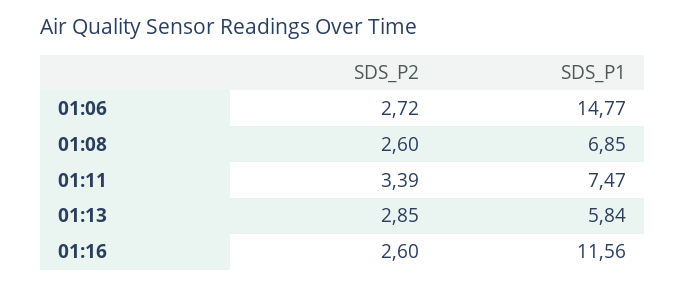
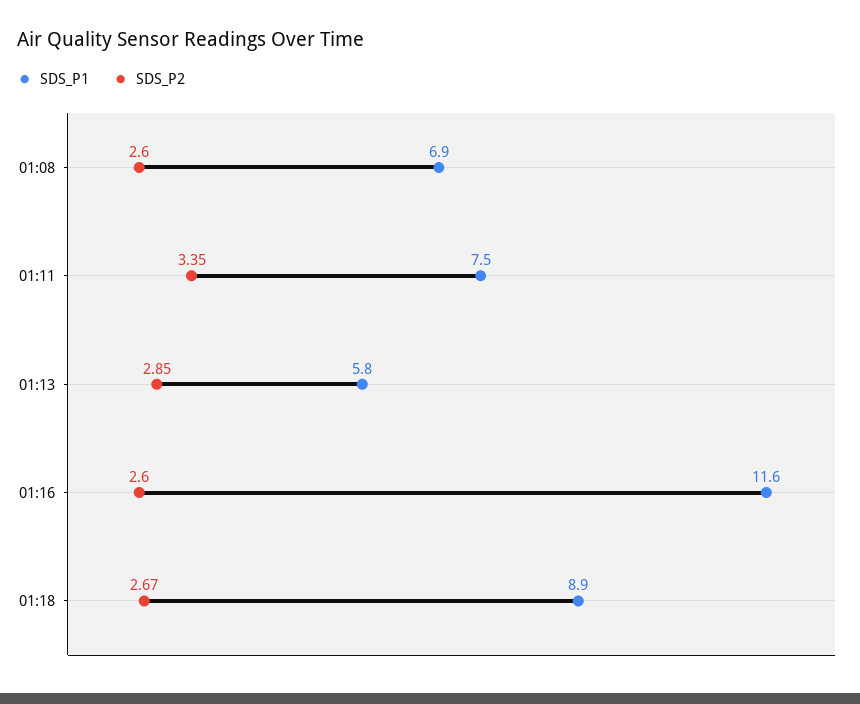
SDS_P2, 01:06: 2.72 -> none
SDS_P1, 01:06: 14.77 -> none
SDS_P2, 01:11: 3.39 -> 3.35
SDS_P1, 01:18: none -> 8.9
SDS_P2, 01:18: none -> 2.67

